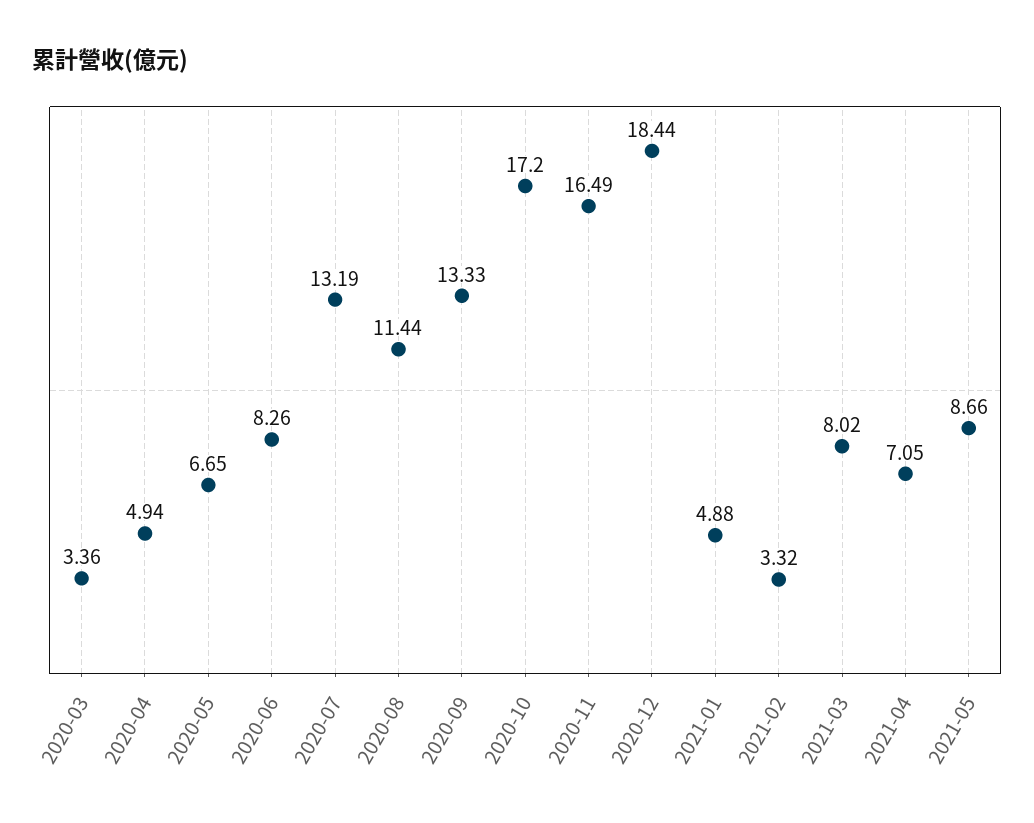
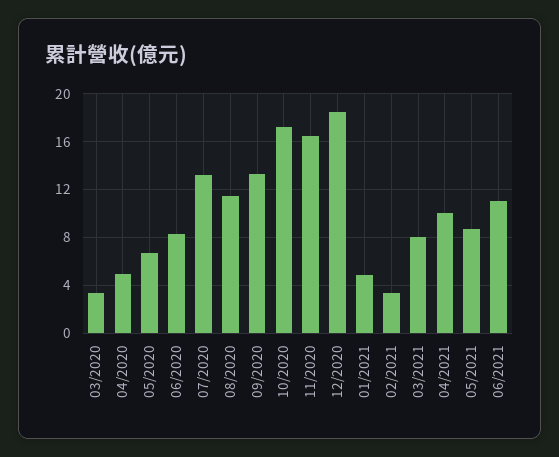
2021-04: 7.05 -> 10
06/2021: none -> 11

